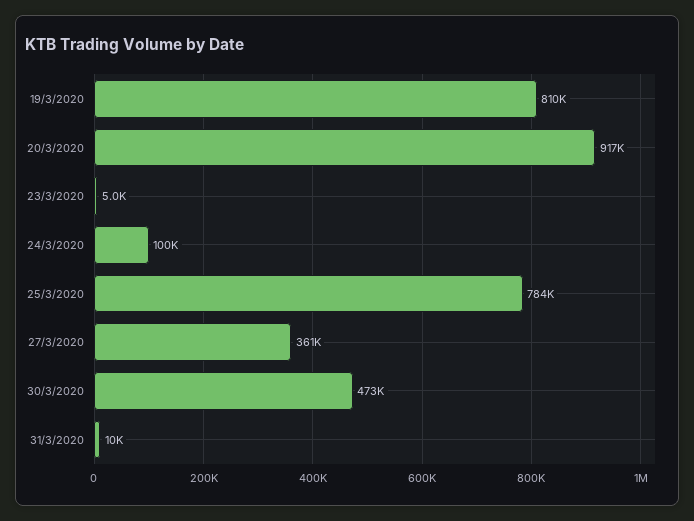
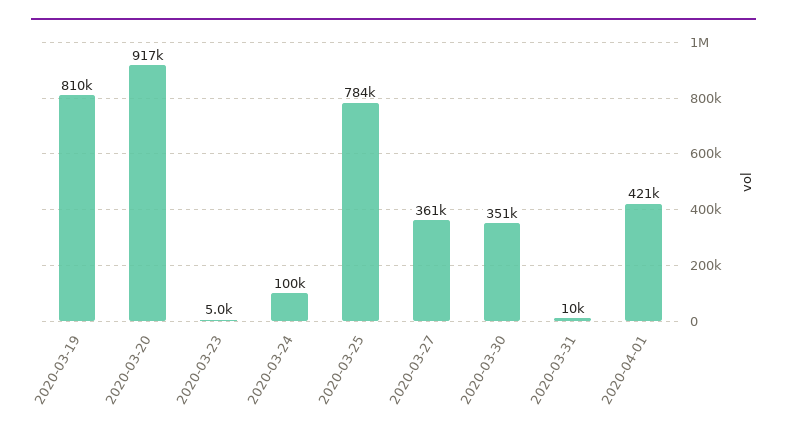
30/3/2020: 473000 -> 351000
2020-04-01: none -> 421000

